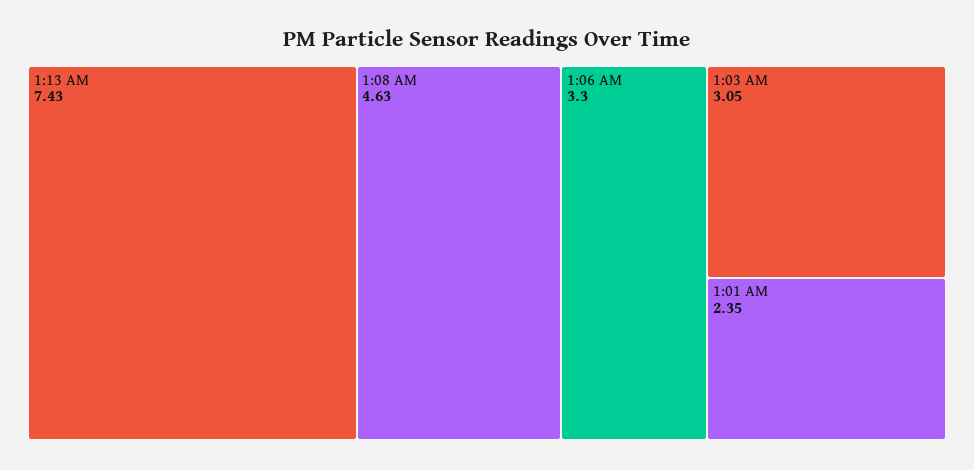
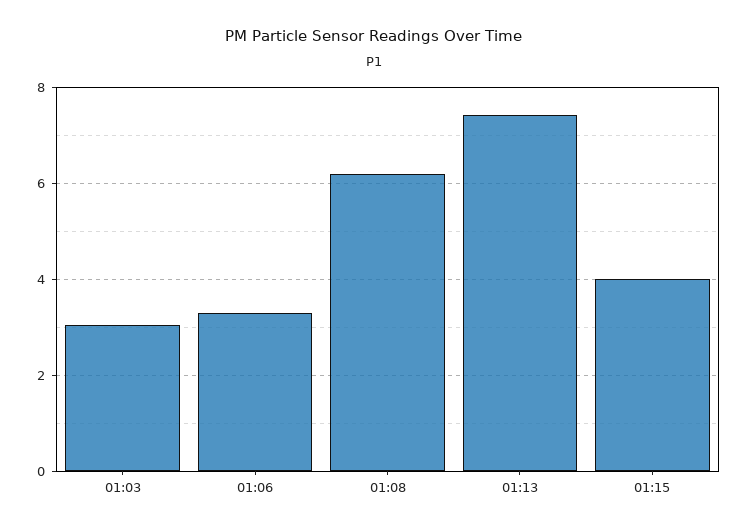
1:08 AM: 4.63 -> 6.2
1:01 AM: 2.35 -> none
01:15: none -> 4

